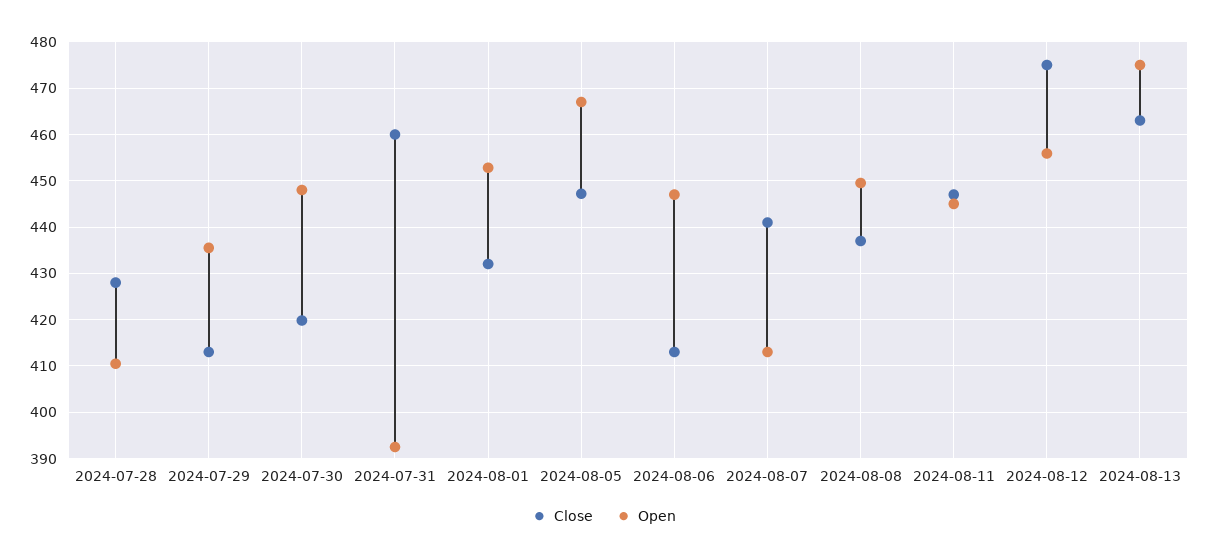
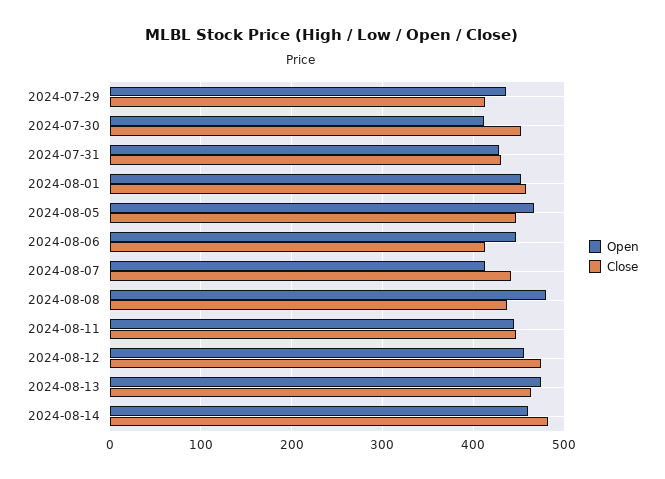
Close, 2024-07-28: 428 -> none
Open, 2024-07-28: 410 -> none
Close, 2024-07-30: 420 -> 450
Open, 2024-07-30: 448 -> 410
Close, 2024-07-31: 460 -> 430
Open, 2024-07-31: 392 -> 430
Close, 2024-08-01: 432 -> 460
Open, 2024-08-08: 450 -> 480
Open, 2024-08-14: none -> 460
Close, 2024-08-14: none -> 480

